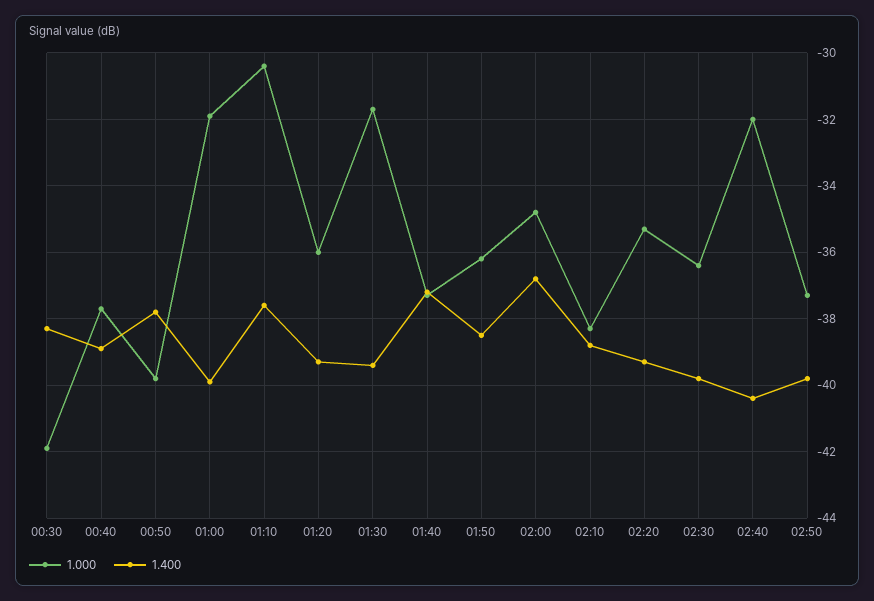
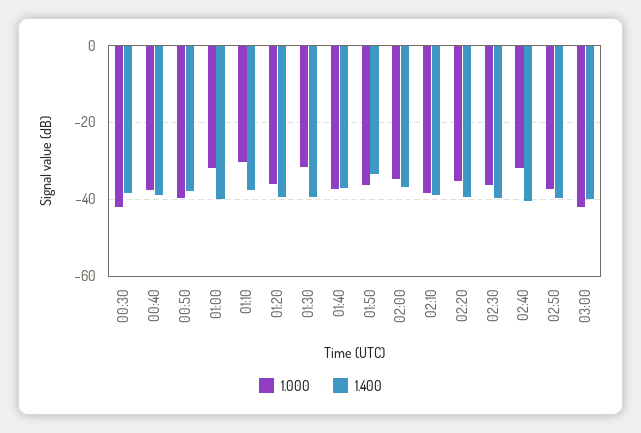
1.400, 01:50: -38.5 -> -34
1.000, 03:00: none -> -42
1.400, 03:00: none -> -40

